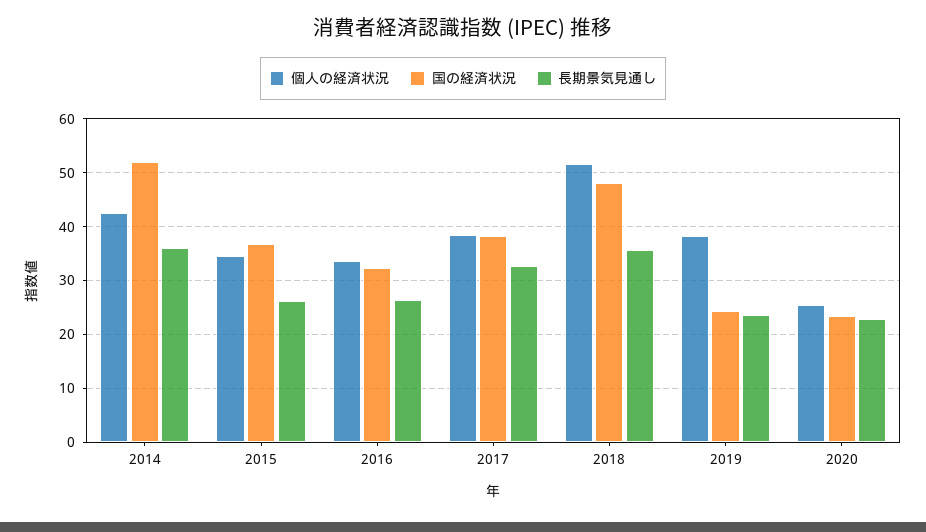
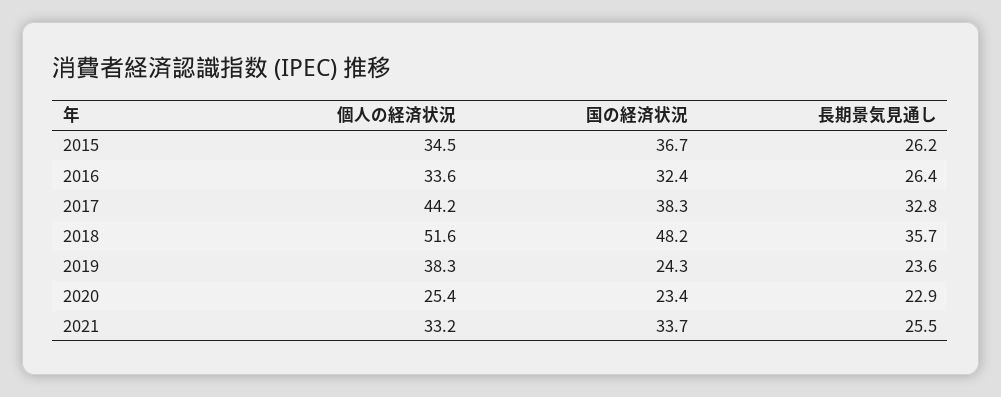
個人の経済状況, 2014: 42 -> none
国の経済状況, 2014: 52 -> none
長期景気見通し, 2014: 36 -> none
個人の経済状況, 2017: 38 -> 44.2
個人の経済状況, 2021: none -> 33.2
国の経済状況, 2021: none -> 33.7
長期景気見通し, 2021: none -> 25.5

